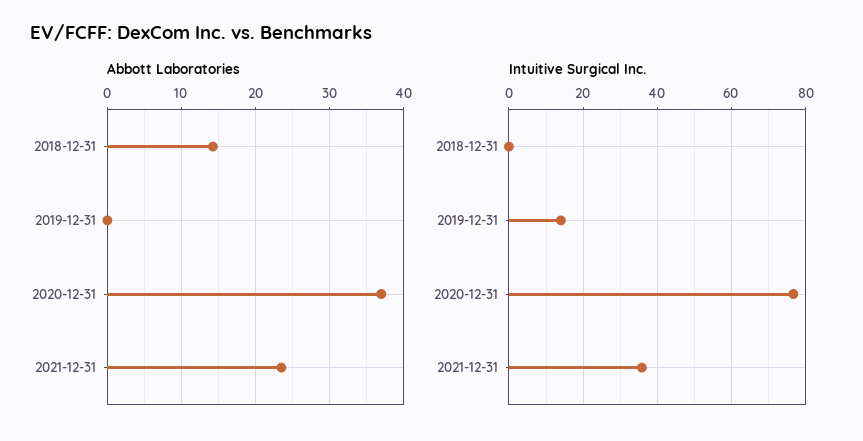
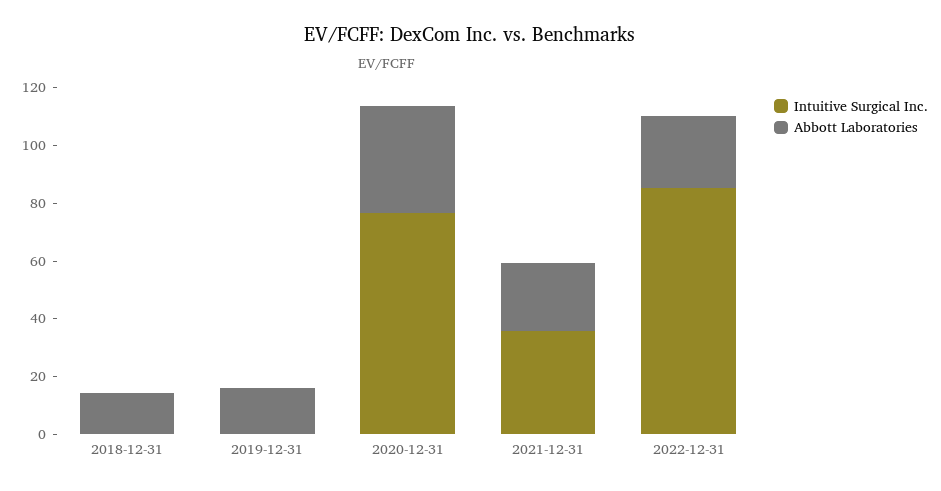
Abbott Laboratories, 2019-12-31: 0 -> 15
Intuitive Surgical Inc., 2019-12-31: 14 -> 0
Intuitive Surgical Inc., 2022-12-31: none -> 85
Abbott Laboratories, 2022-12-31: none -> 25

